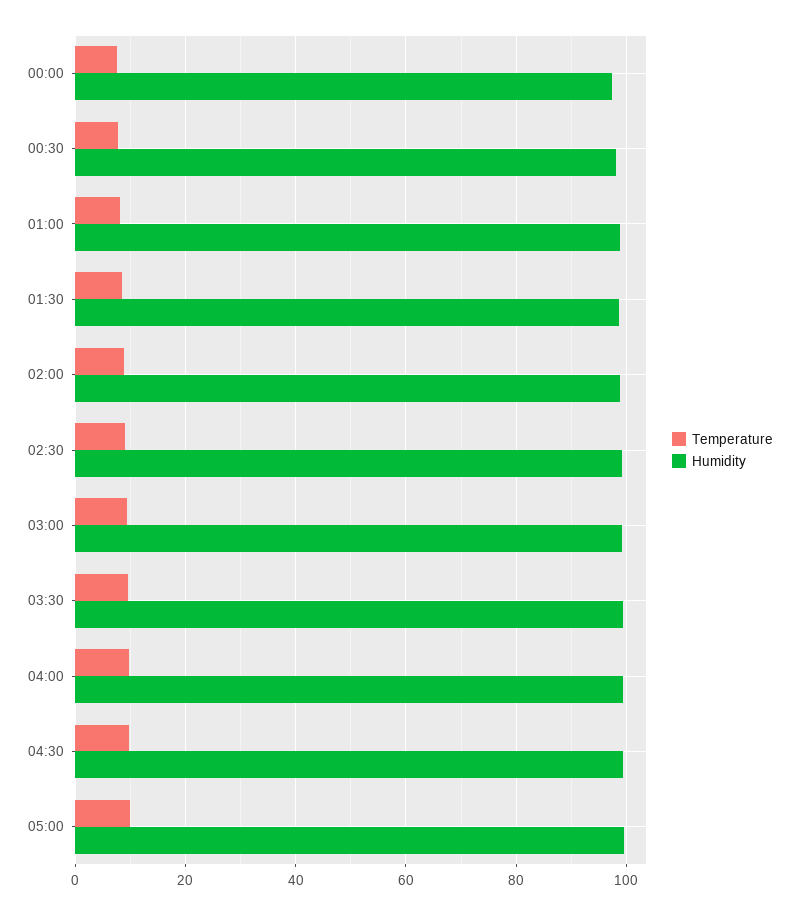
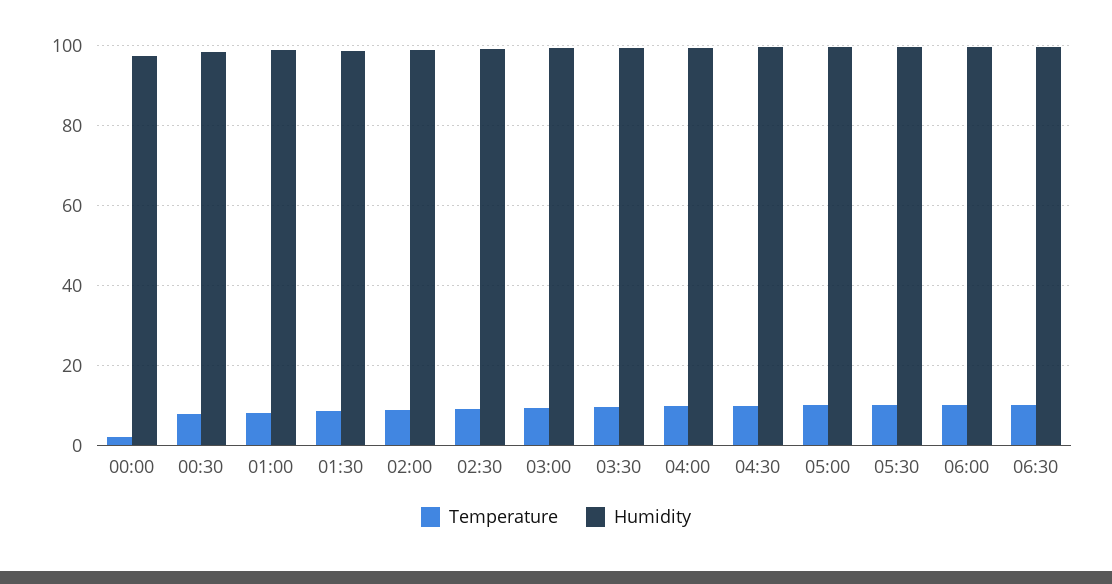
Temperature, 00:00: 8 -> 2
Temperature, 05:30: none -> 10
Humidity, 05:30: none -> 100
Temperature, 06:00: none -> 10
Humidity, 06:00: none -> 100
Temperature, 06:30: none -> 10
Humidity, 06:30: none -> 100

